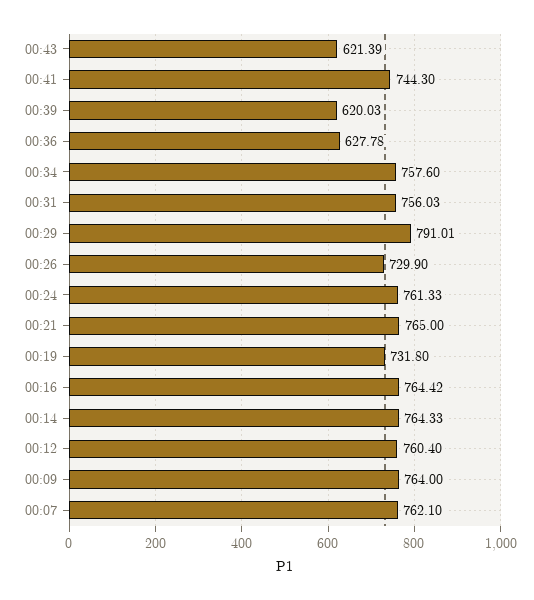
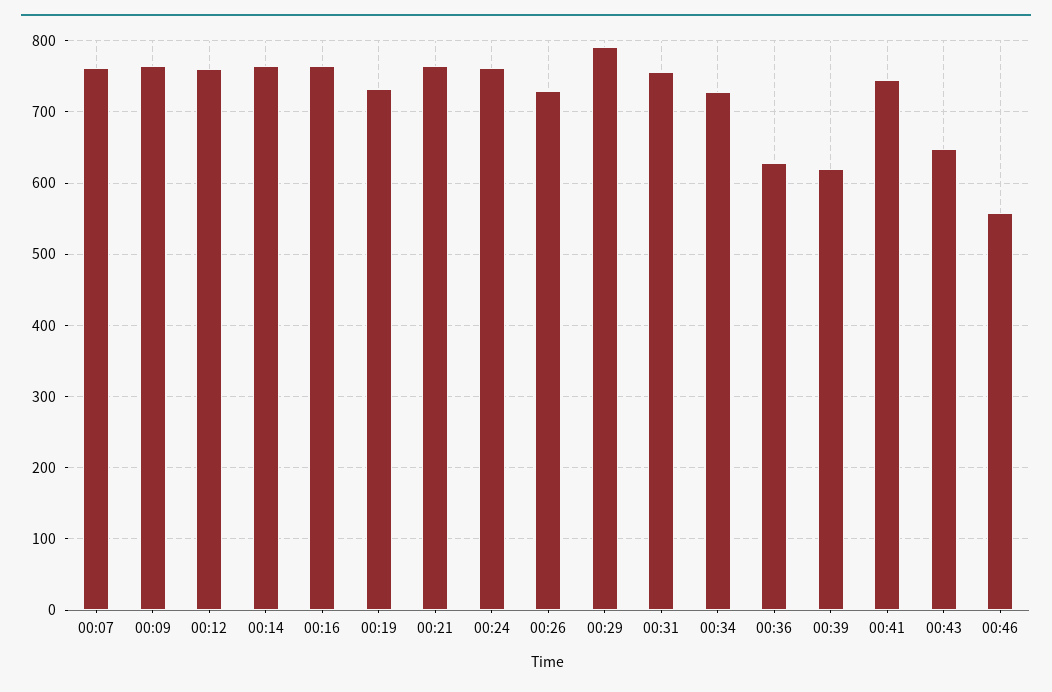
00:43: 621.39 -> 650
00:34: 757.6 -> 730
00:46: none -> 560

